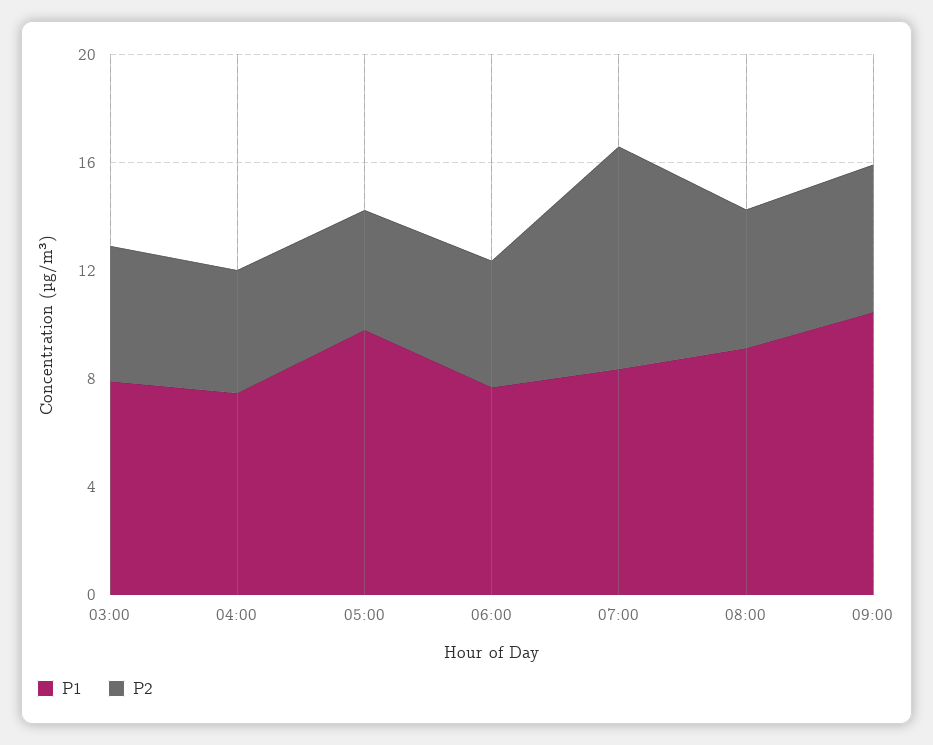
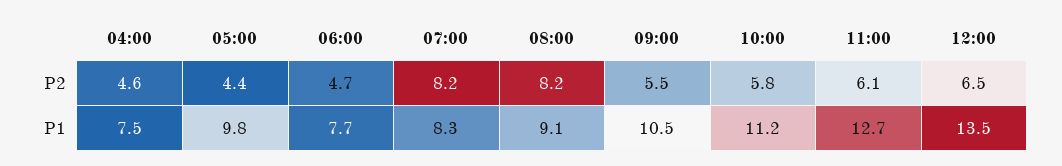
P1, 03:00: 8 -> none
P2, 03:00: 5 -> none
P2, 08:00: 5 -> 8.2
P2, 10:00: none -> 5.8
P2, 11:00: none -> 6.1
P2, 12:00: none -> 6.5
P1, 10:00: none -> 11.2
P1, 11:00: none -> 12.7
P1, 12:00: none -> 13.5

